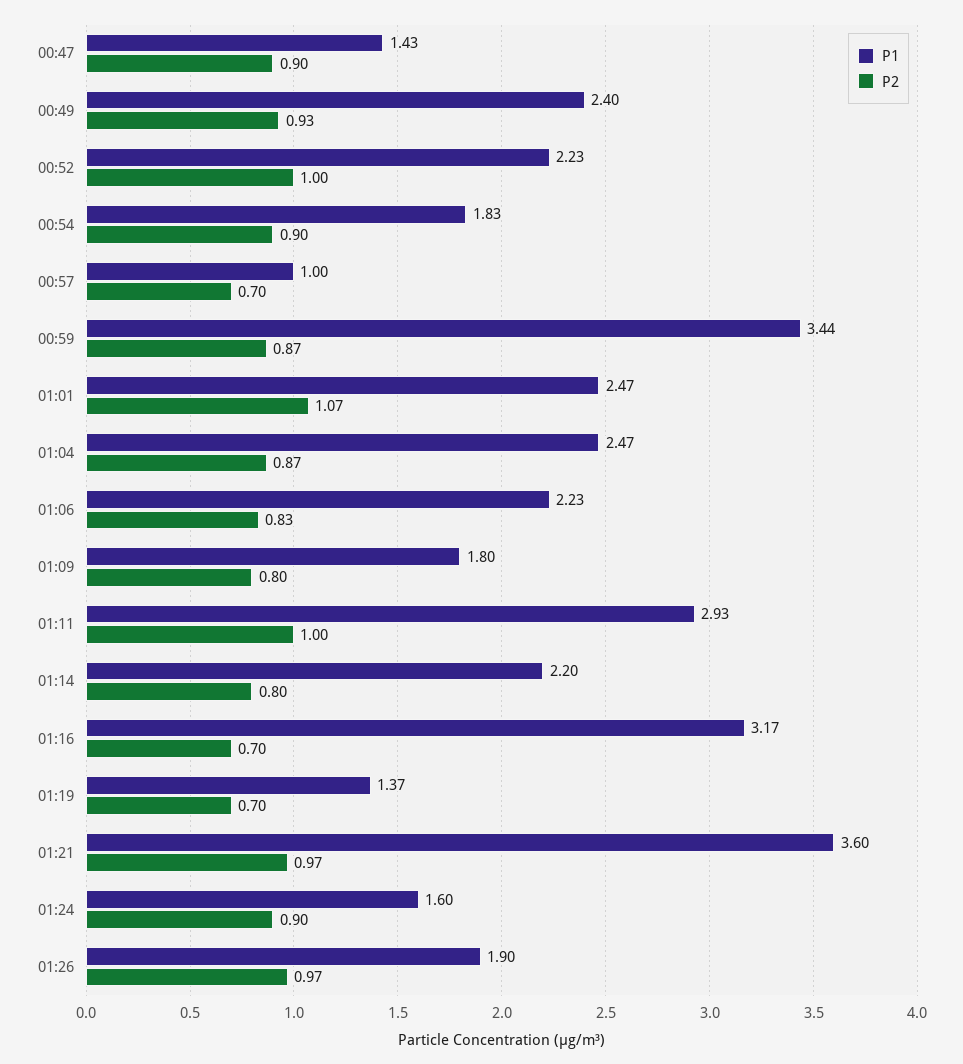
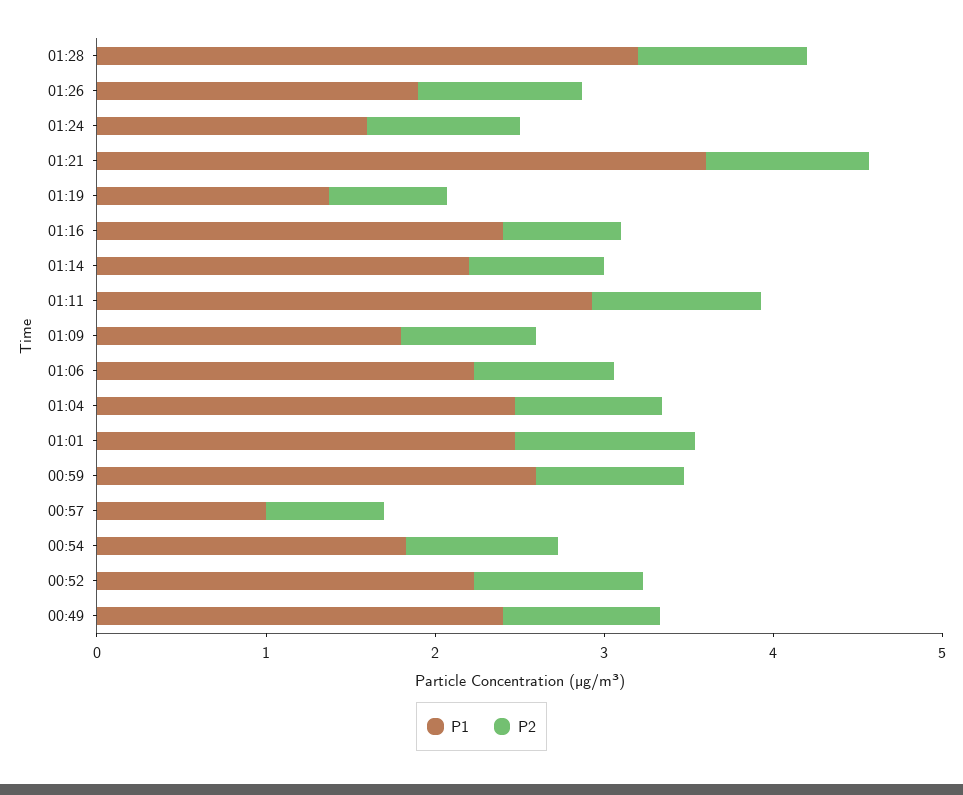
P1, 00:47: 1.43 -> none
P2, 00:47: 0.9 -> none
P1, 00:59: 3.44 -> 2.6
P1, 01:16: 3.17 -> 2.4
P1, 01:28: none -> 3.2
P2, 01:28: none -> 1

